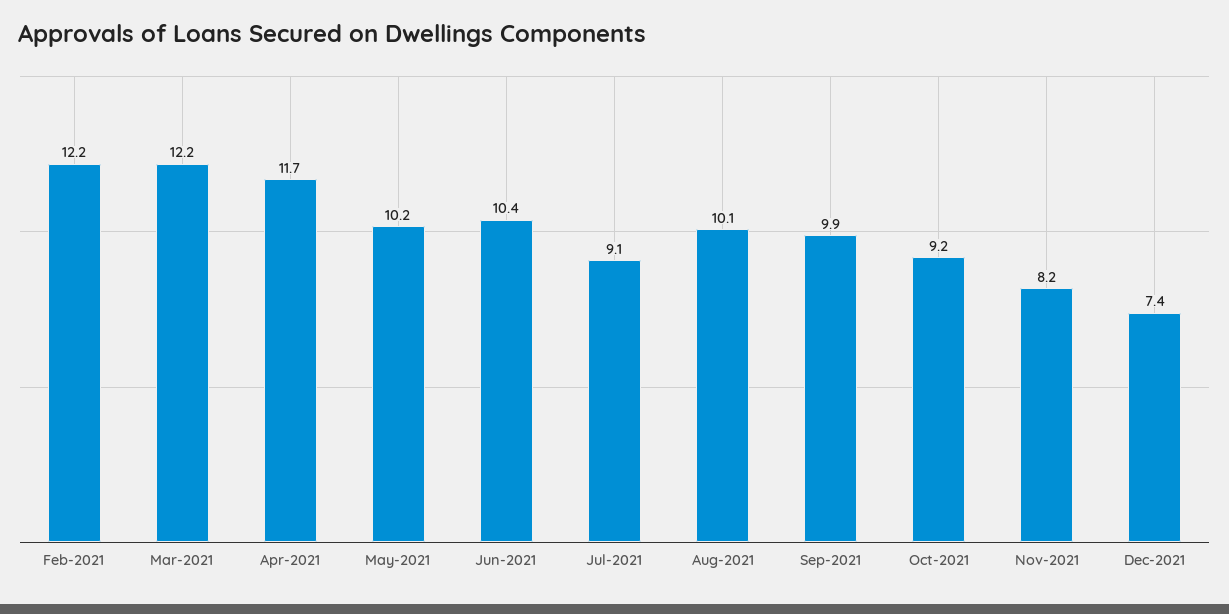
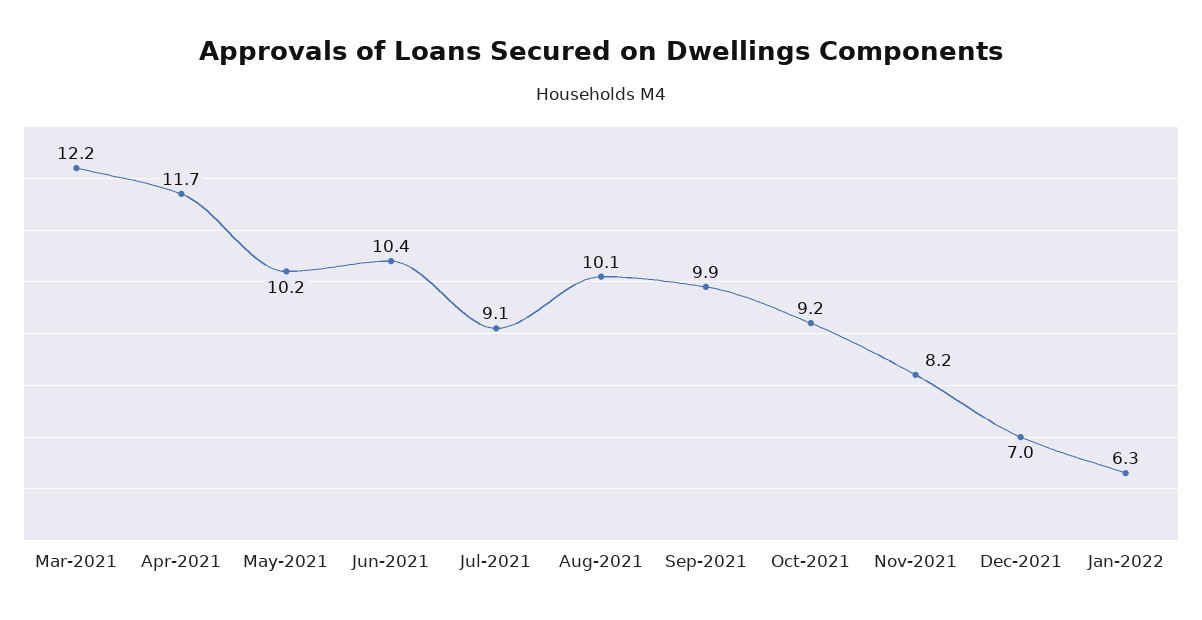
Feb-2021: 12.2 -> none
Dec-2021: 7.4 -> 7
Jan-2022: none -> 6.3

